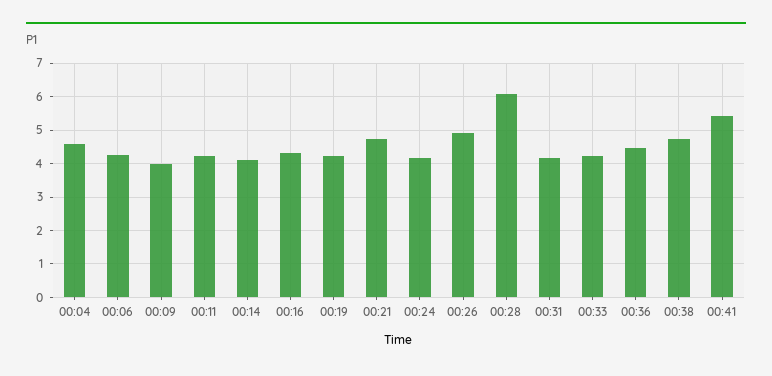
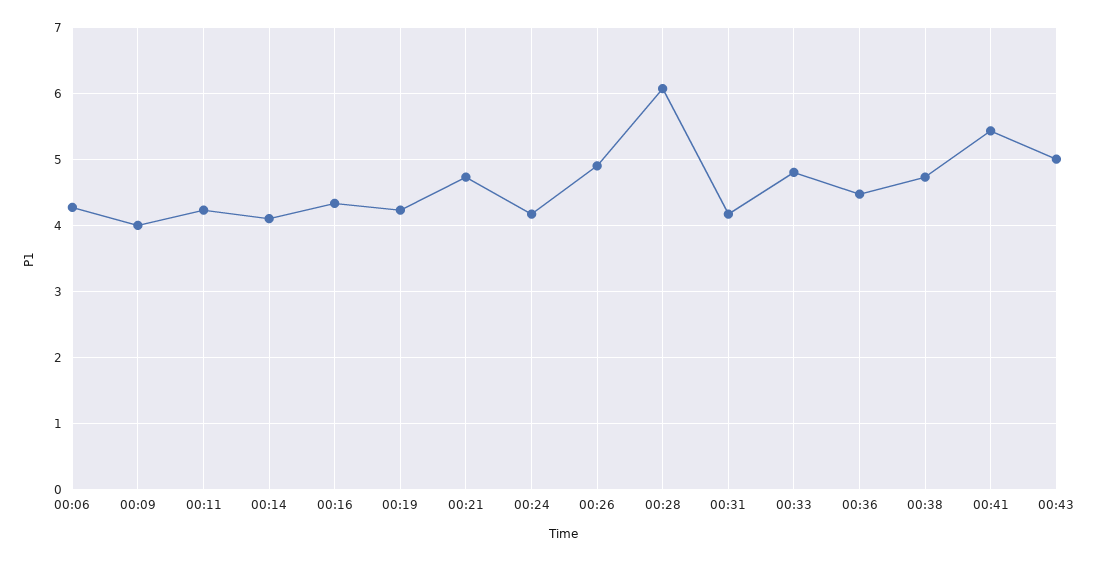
00:04: 4.6 -> none
00:33: 4.2 -> 4.8
00:43: none -> 5

